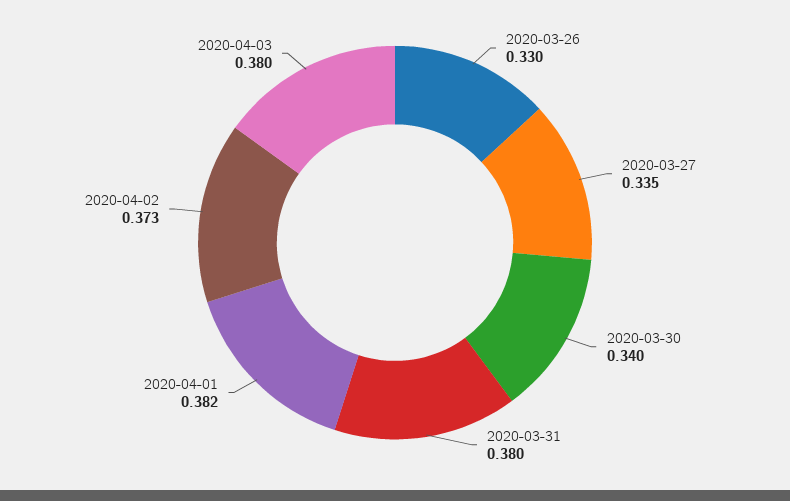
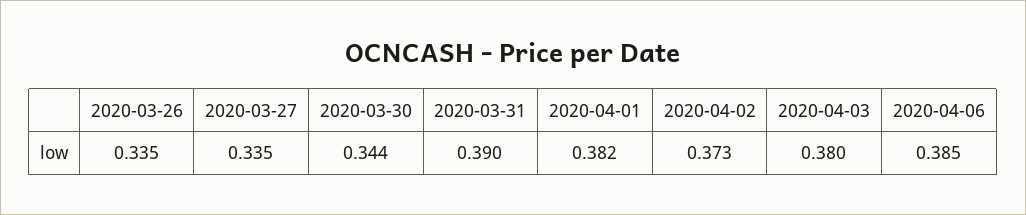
2020-03-26: 0.33 -> 0.335
2020-03-30: 0.34 -> 0.344
2020-03-31: 0.38 -> 0.39
2020-04-06: none -> 0.385

